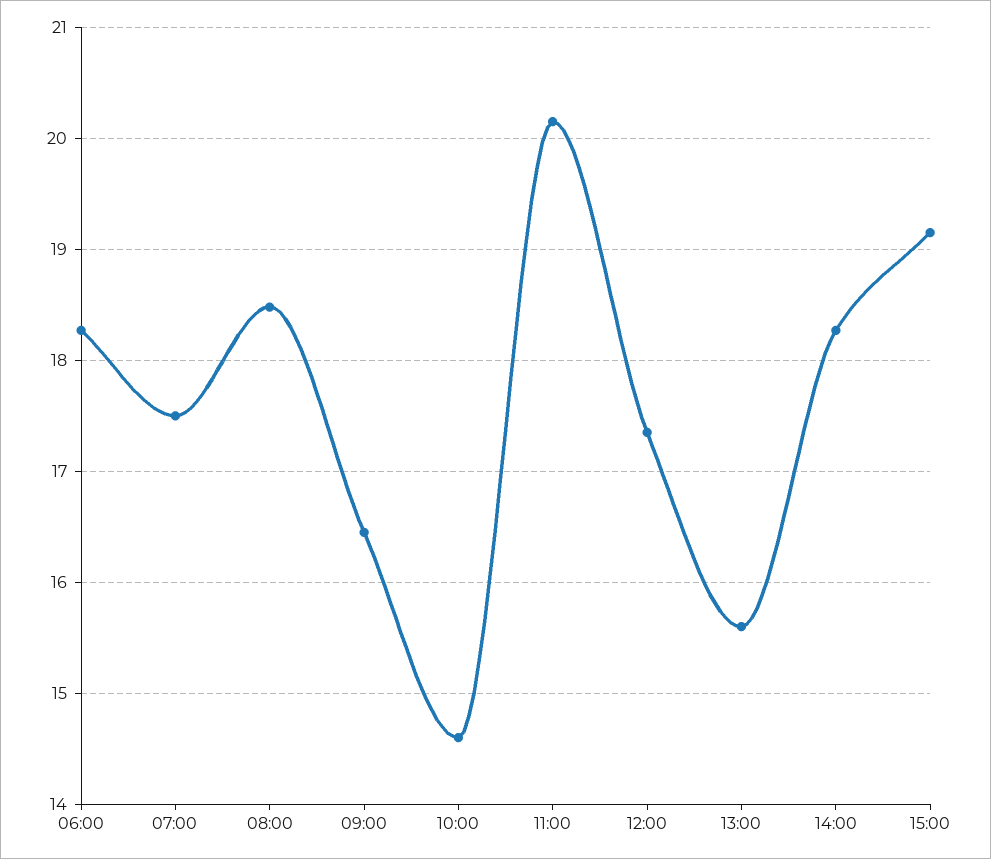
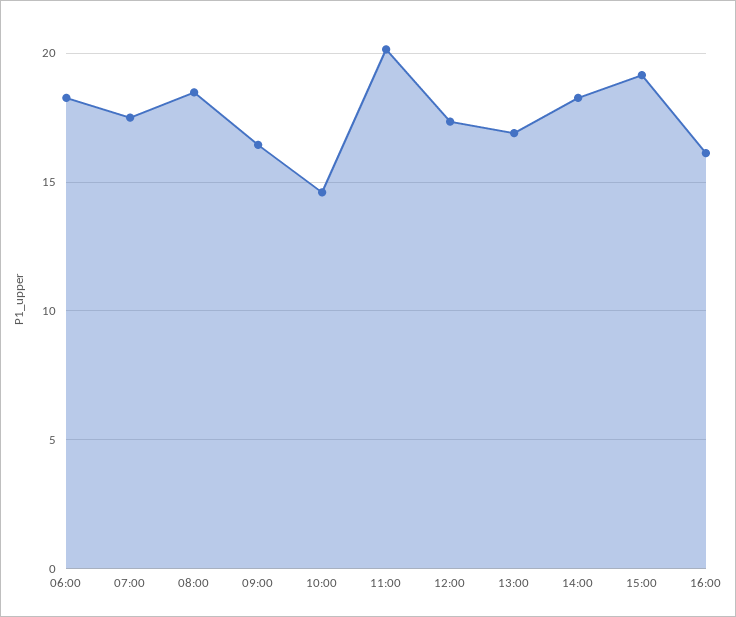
13:00: 15.6 -> 17
16:00: none -> 16

